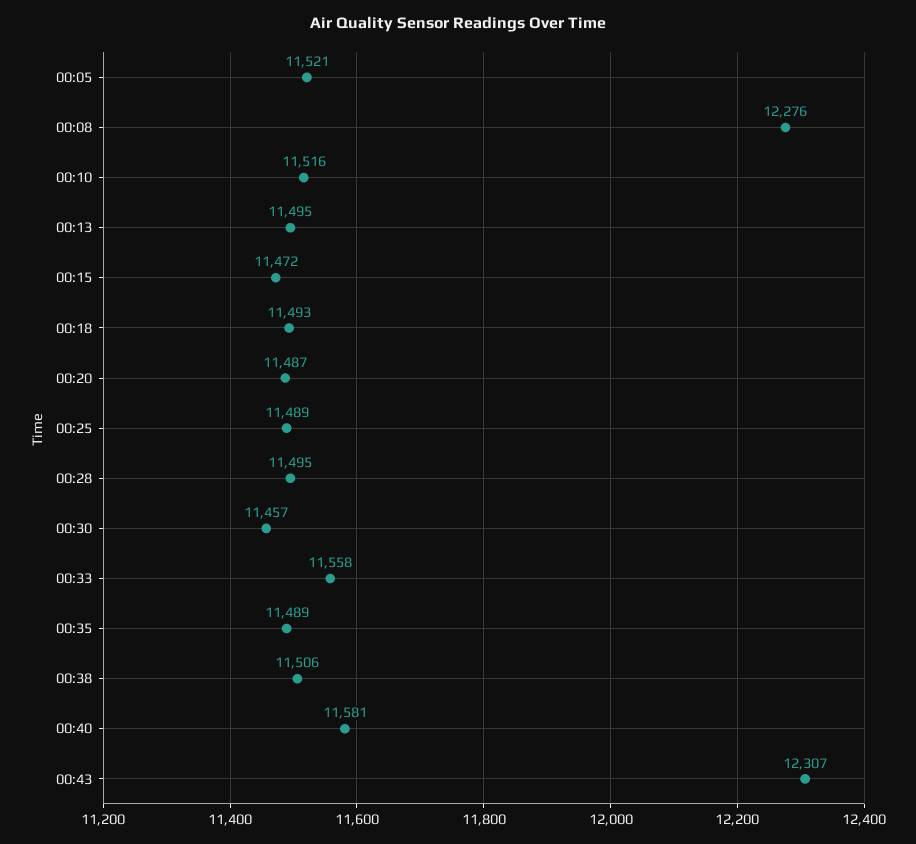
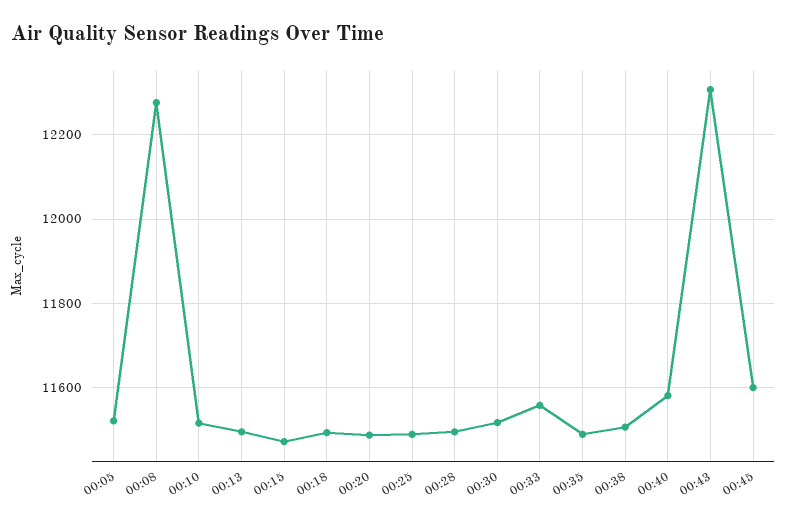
00:30: 11457 -> 11520
00:45: none -> 11600

